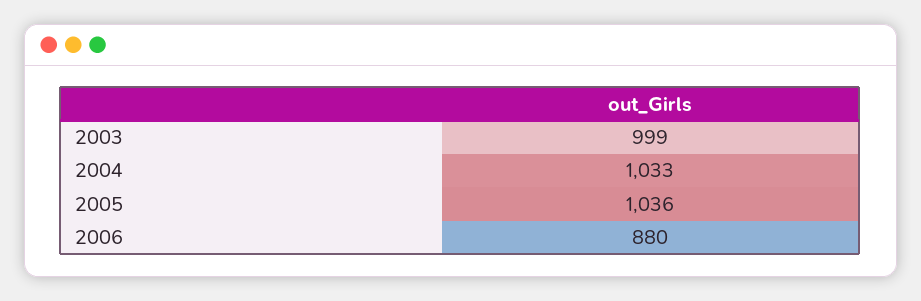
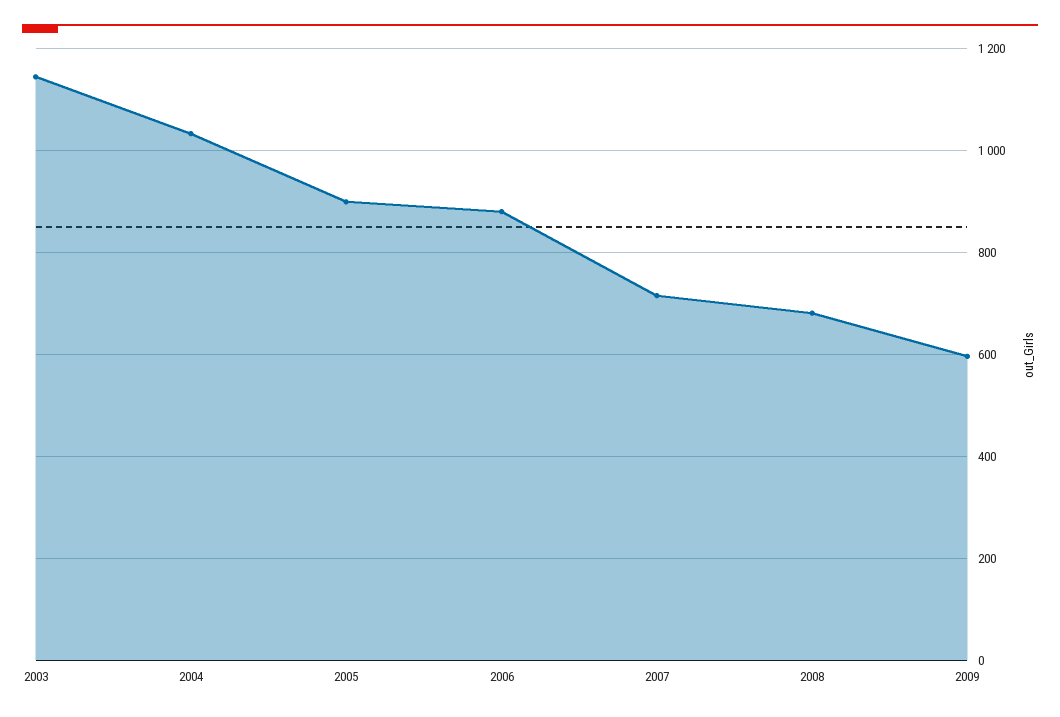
2003: 999 -> 1140
2005: 1036 -> 900
2007: none -> 720
2008: none -> 680
2009: none -> 600

